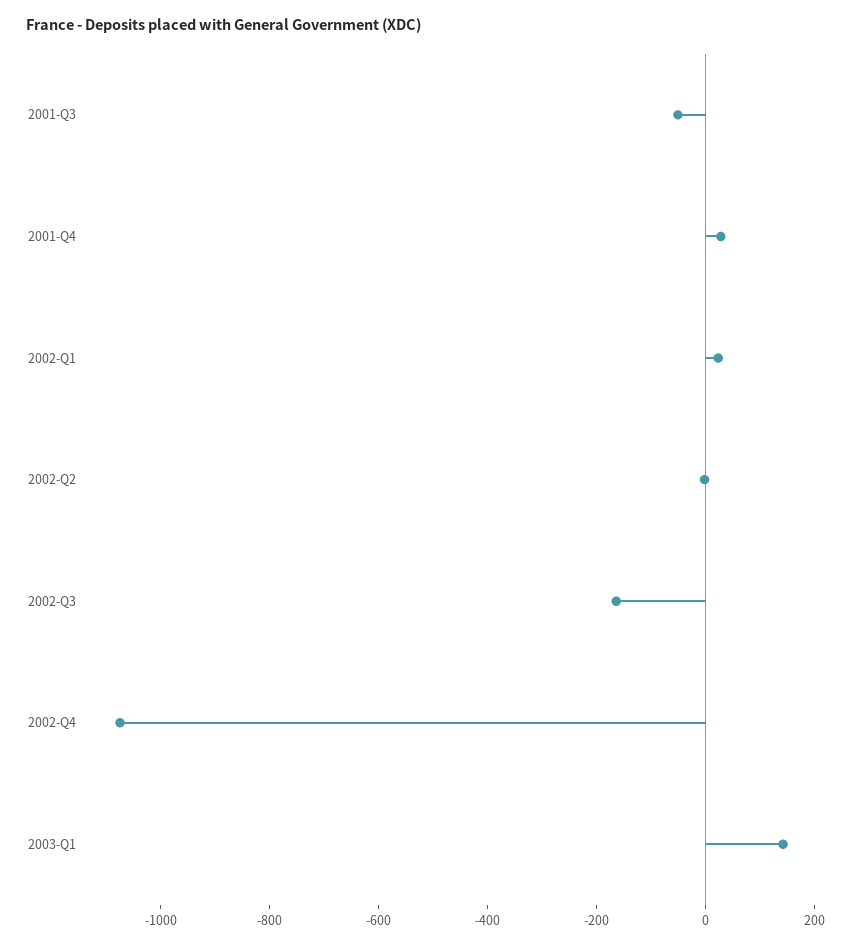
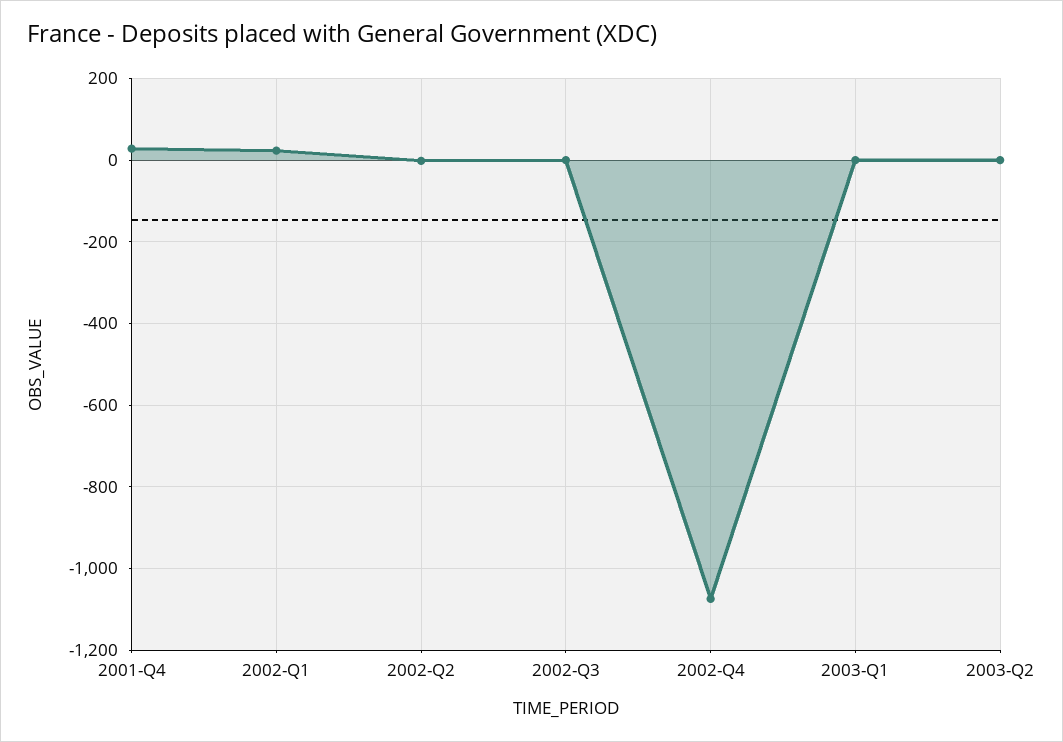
2001-Q3: -50 -> none
2002-Q3: -150 -> 0
2003-Q1: 150 -> 0
2003-Q2: none -> 0

